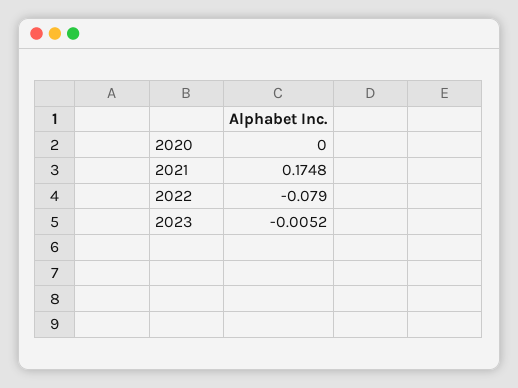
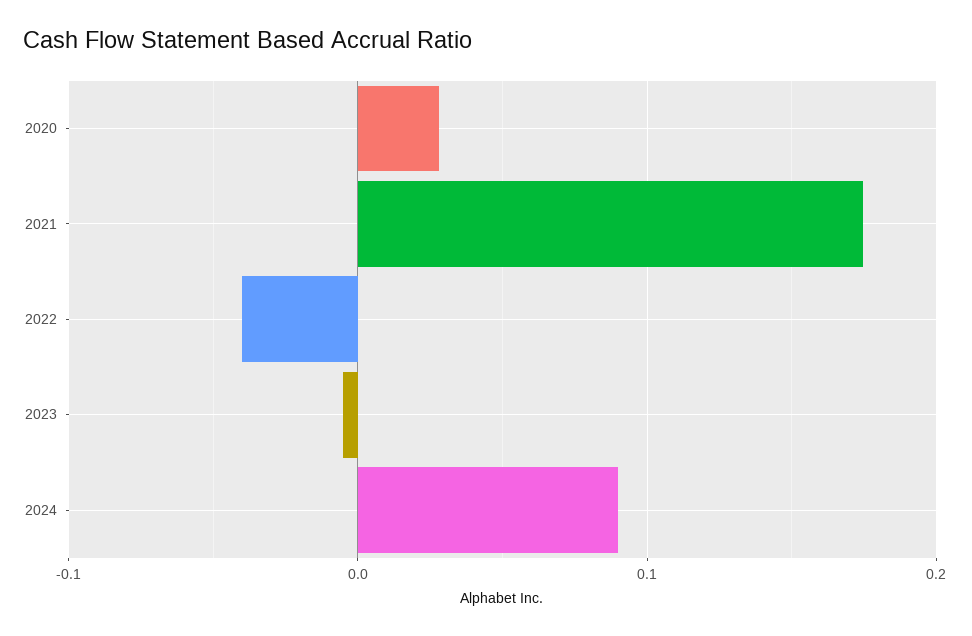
2020: 0 -> 0.03
2022: -0.079 -> -0.04
2024: none -> 0.09

